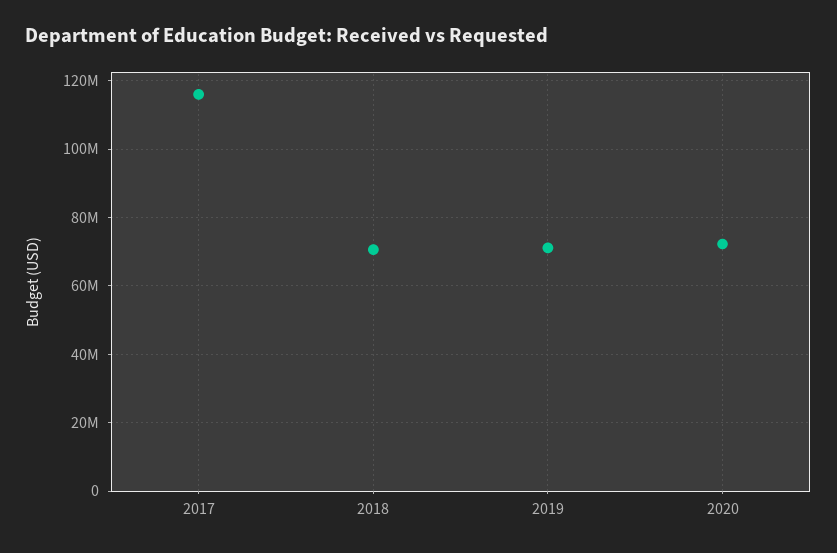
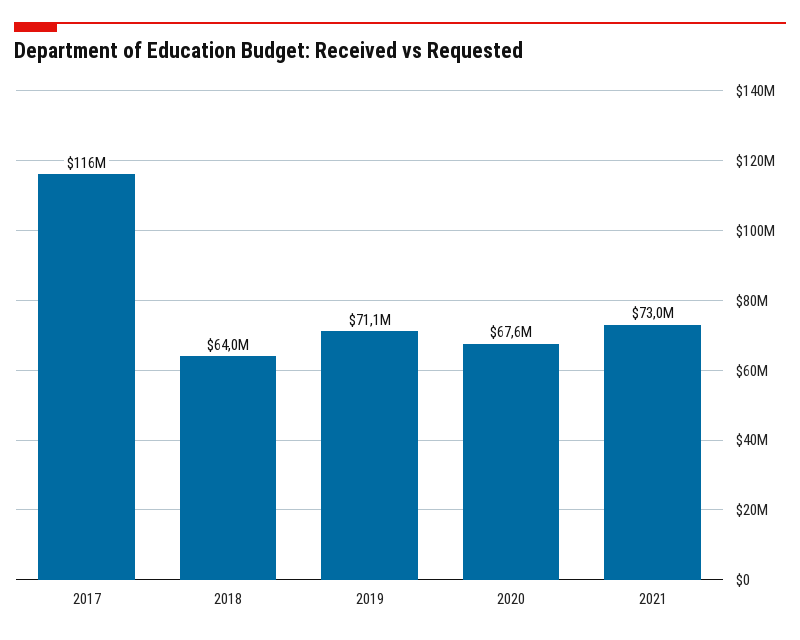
2018: 70000000 -> 64000000
2020: 72000000 -> 67600000
2021: none -> 73000000

